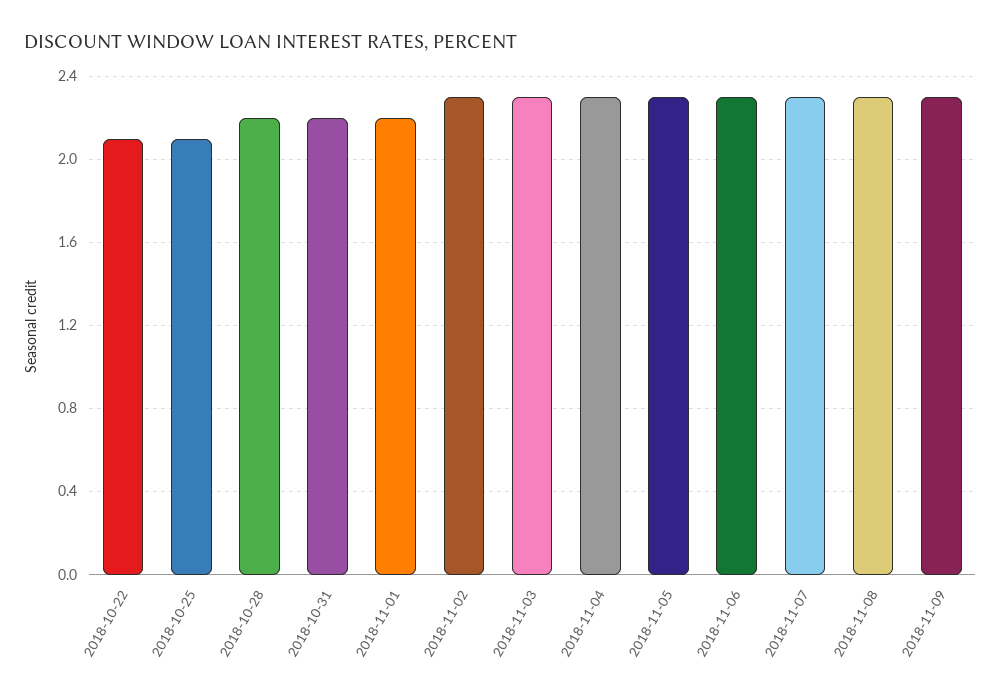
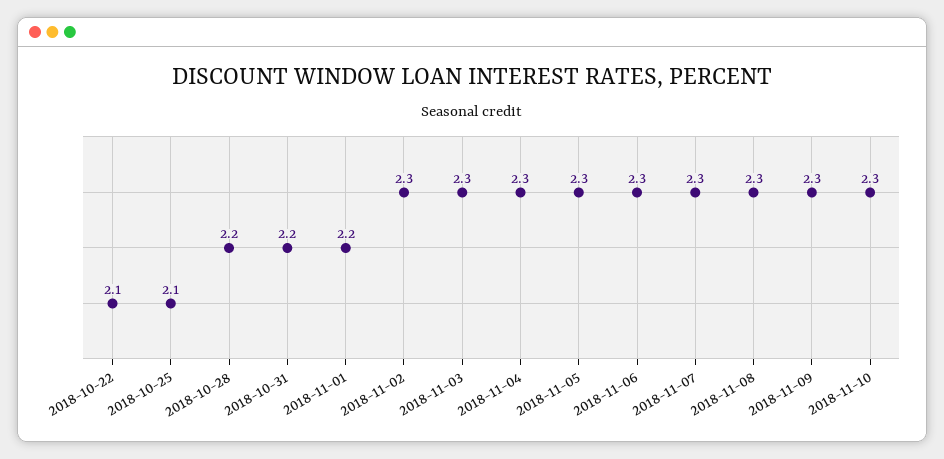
2018-11-10: none -> 2.3

